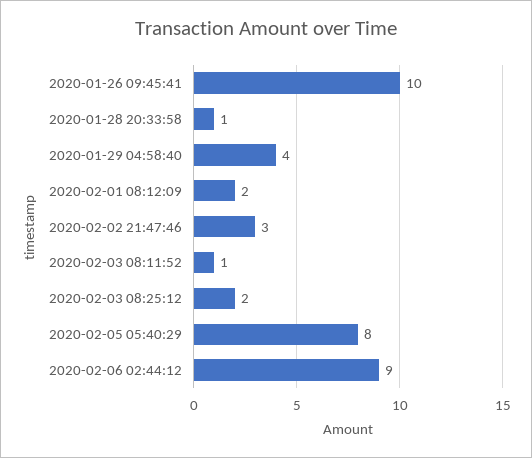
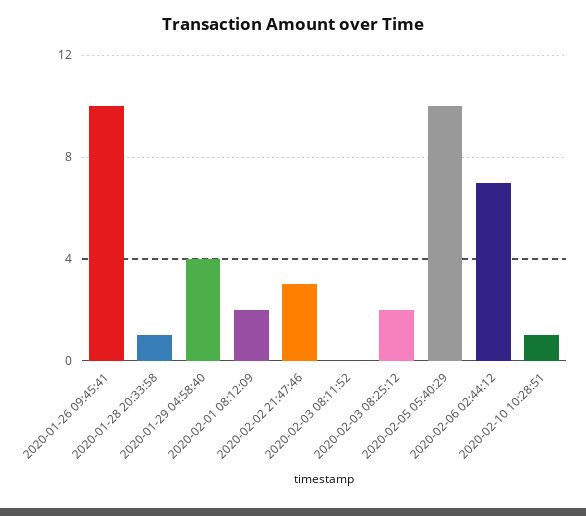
2020-02-03 08:11:52: 1 -> 0
2020-02-05 05:40:29: 8 -> 10
2020-02-06 02:44:12: 9 -> 7
2020-02-10 10:28:51: none -> 1

